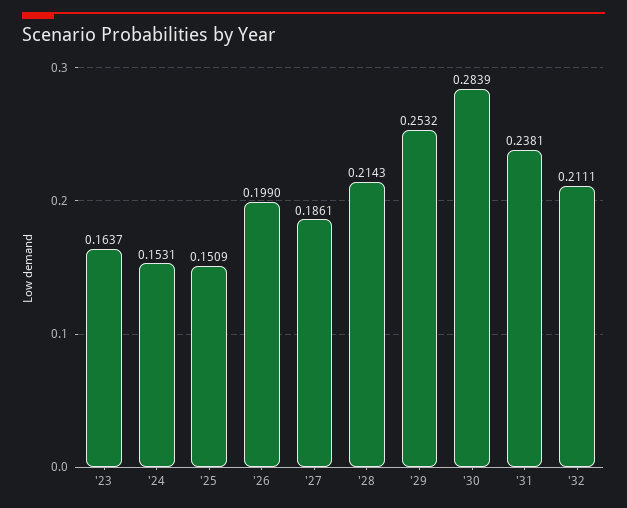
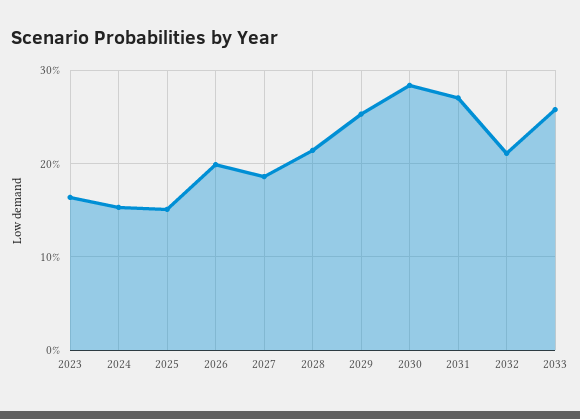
'31: 0.2381 -> 0.27
2033: none -> 0.26

